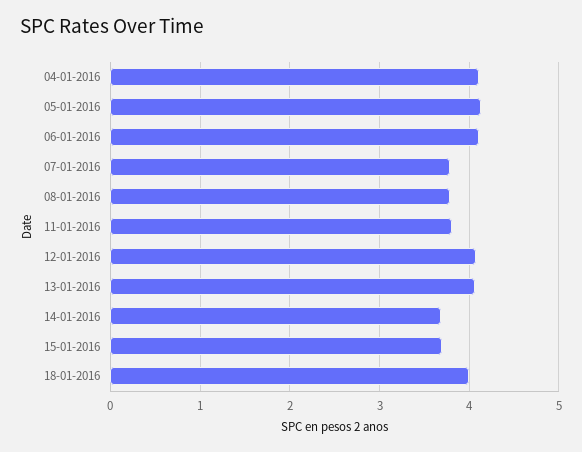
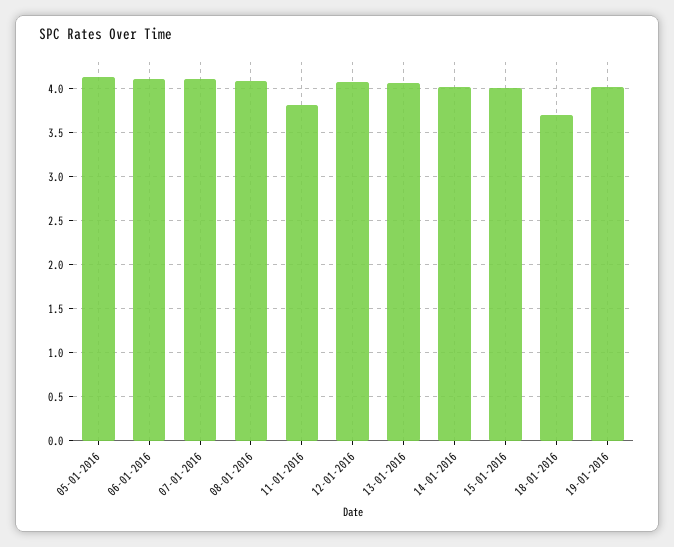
04-01-2016: 4.1 -> none
07-01-2016: 3.8 -> 4.1
08-01-2016: 3.8 -> 4.1
14-01-2016: 3.7 -> 4
15-01-2016: 3.7 -> 4
18-01-2016: 4 -> 3.7
19-01-2016: none -> 4

